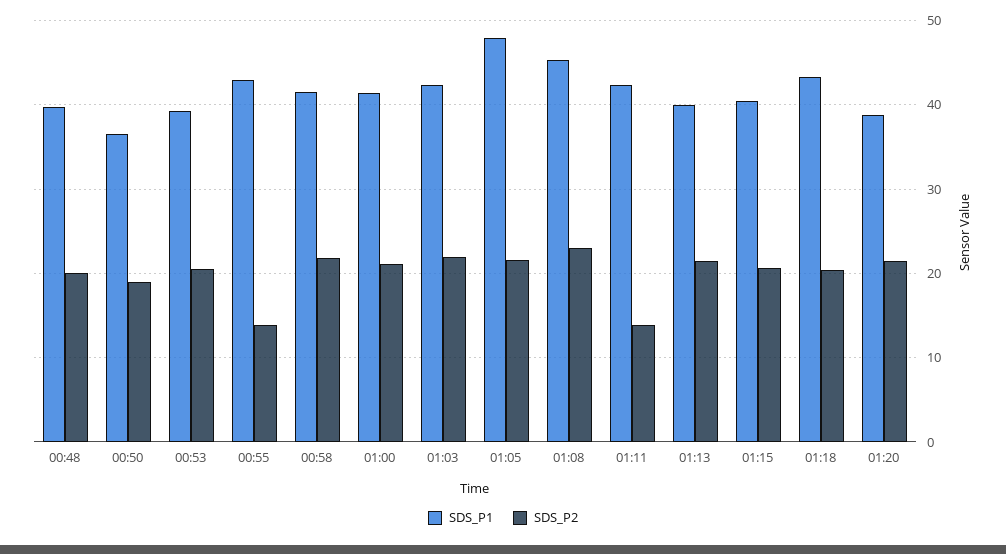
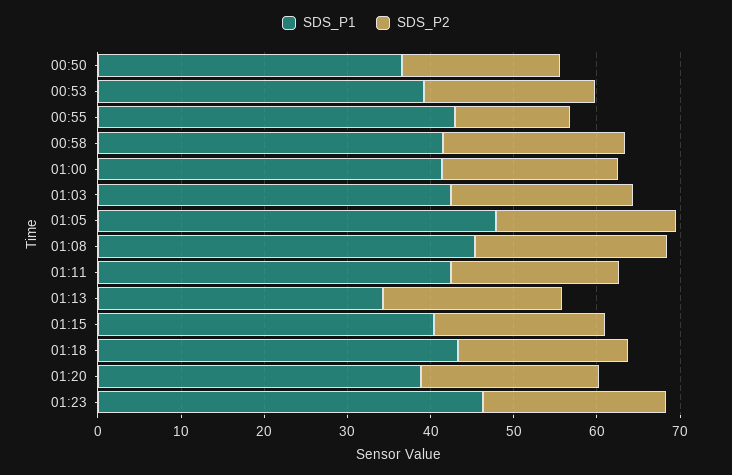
SDS_P1, 00:48: 40 -> none
SDS_P2, 00:48: 20 -> none
SDS_P2, 01:11: 14 -> 20
SDS_P1, 01:13: 40 -> 34
SDS_P1, 01:23: none -> 46
SDS_P2, 01:23: none -> 22

